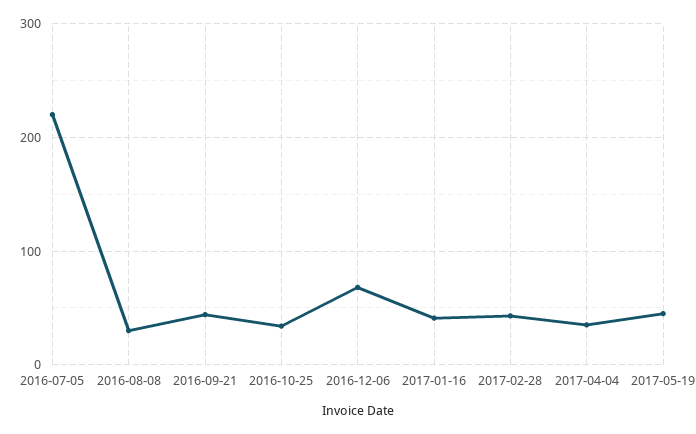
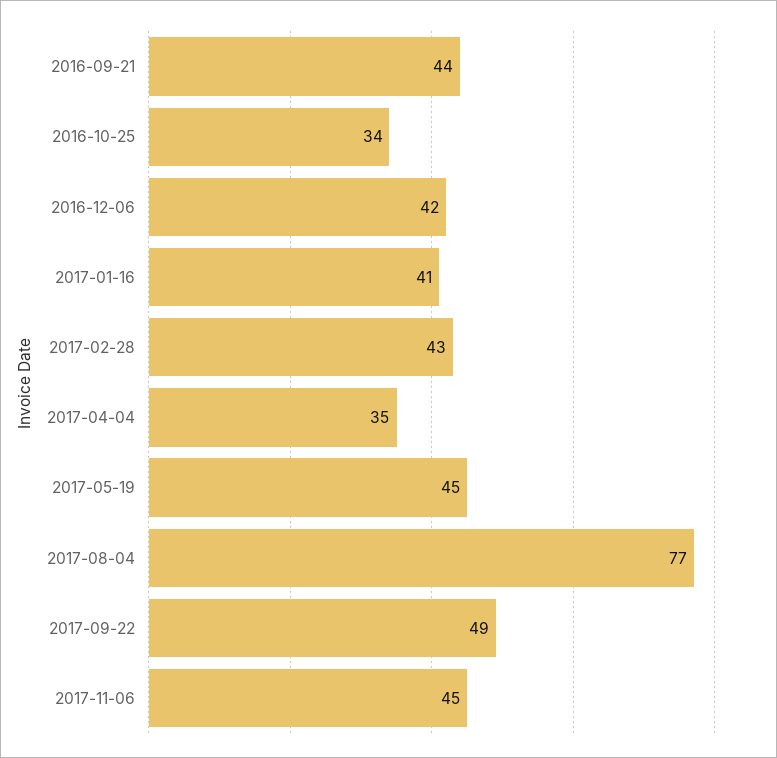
2016-07-05: 220 -> none
2016-08-08: 30 -> none
2016-12-06: 70 -> 42
2017-08-04: none -> 77
2017-09-22: none -> 49
2017-11-06: none -> 45

